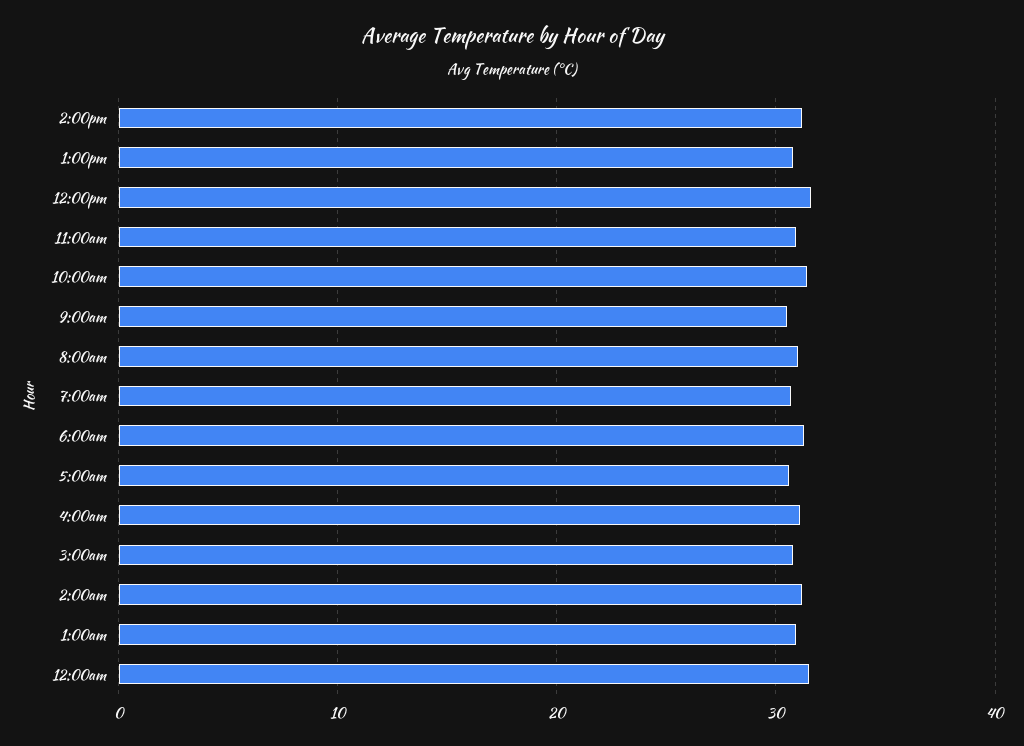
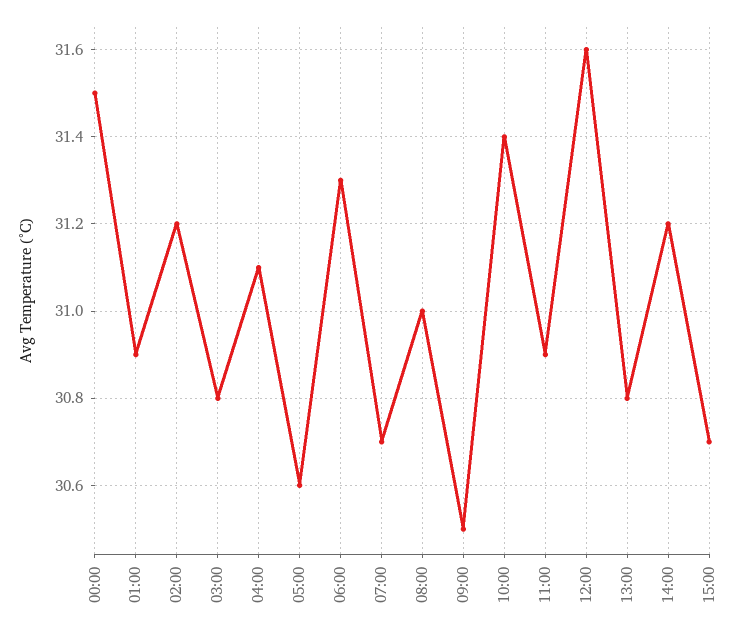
15:00: none -> 30.7

